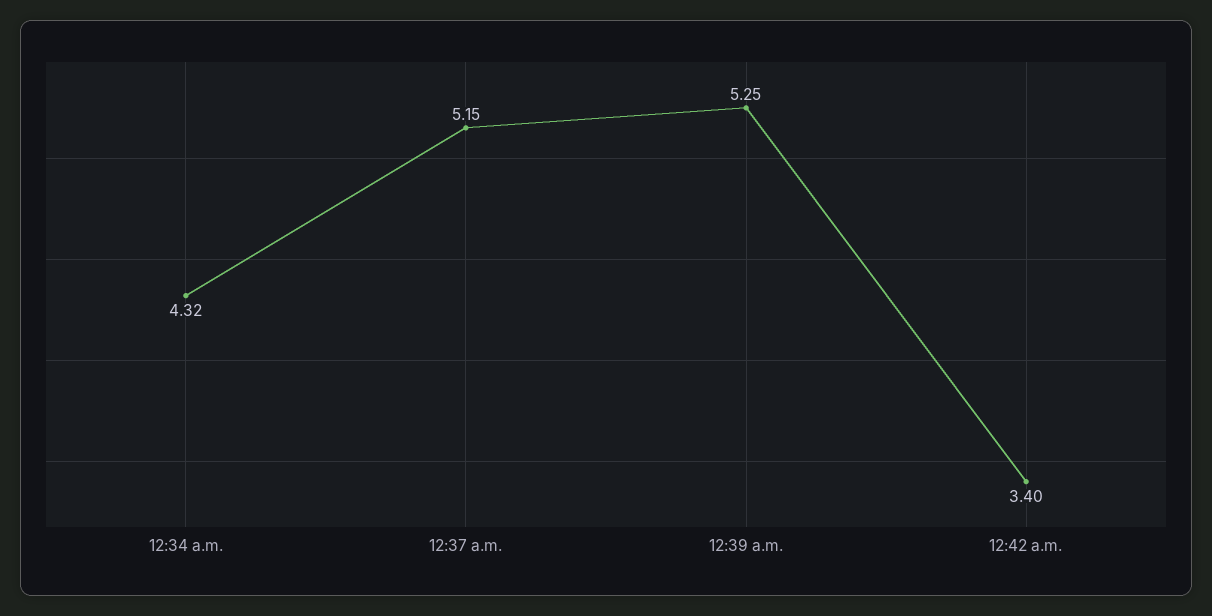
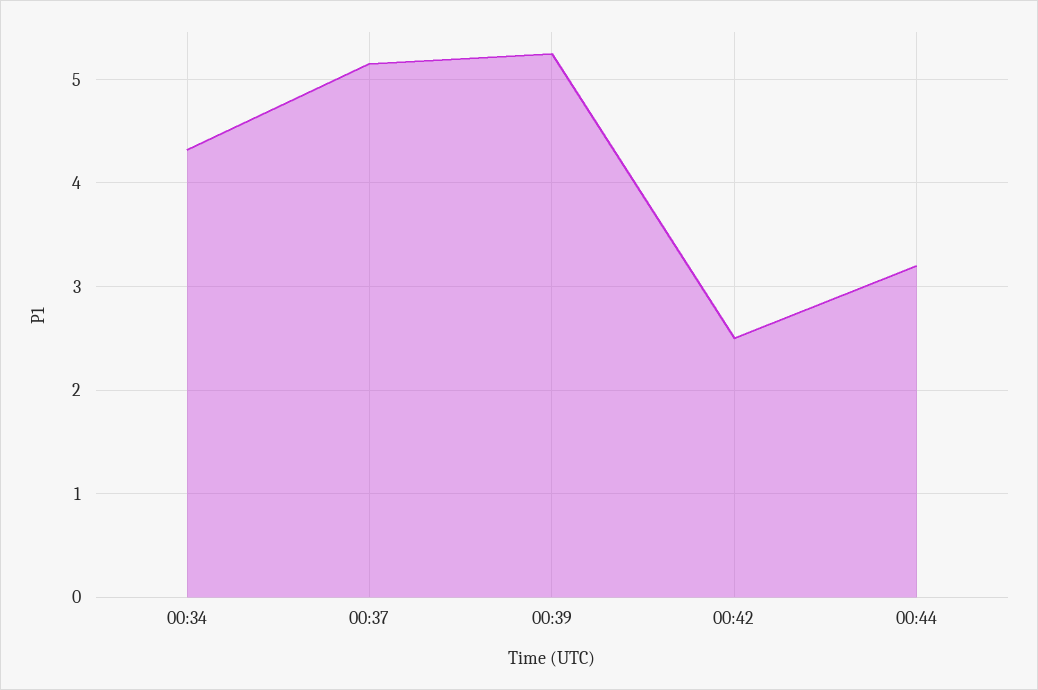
12:42 a.m.: 3.4 -> 2.5
00:44: none -> 3.2

